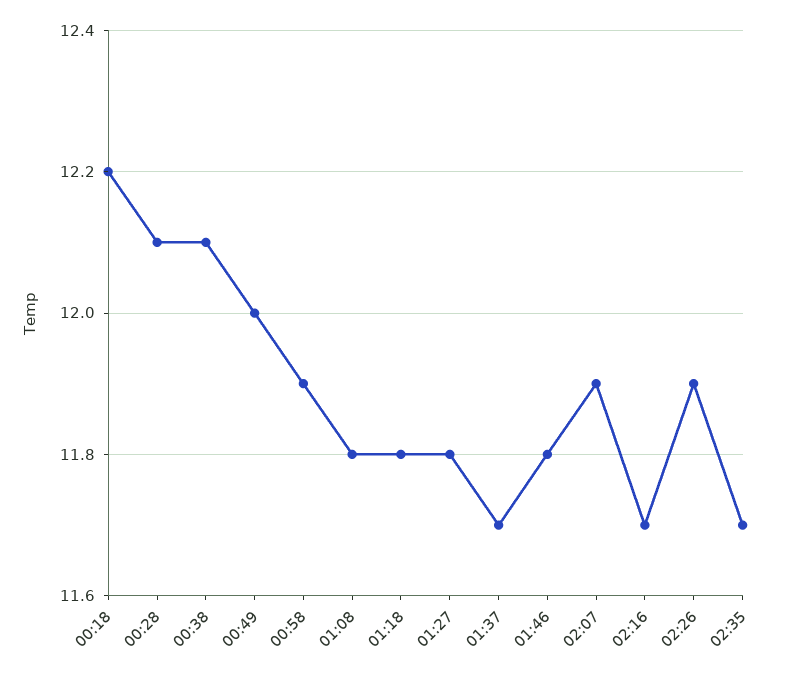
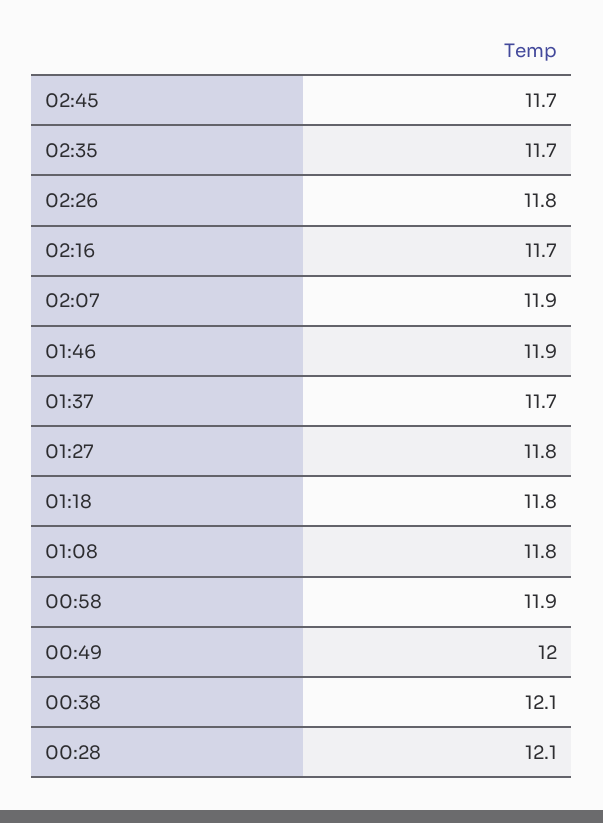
00:18: 12.2 -> none
01:46: 11.8 -> 11.9
02:26: 11.9 -> 11.8
02:45: none -> 11.7

